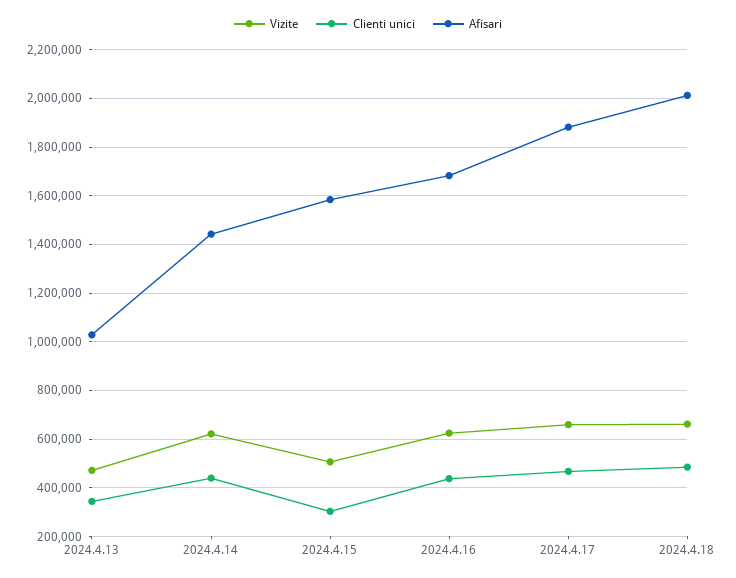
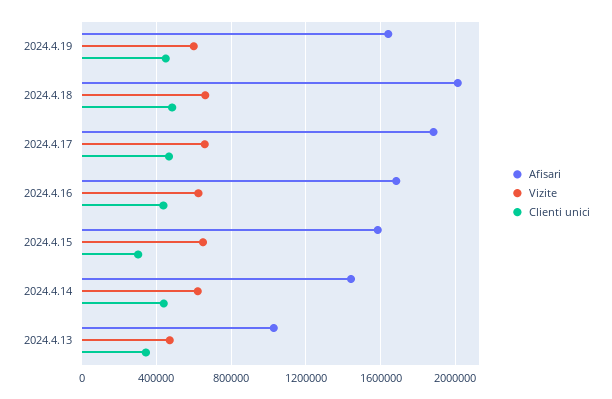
Vizite, 2024.4.15: 500000 -> 650000
Afisari, 2024.4.19: none -> 1650000
Vizite, 2024.4.19: none -> 600000
Clienti unici, 2024.4.19: none -> 450000

